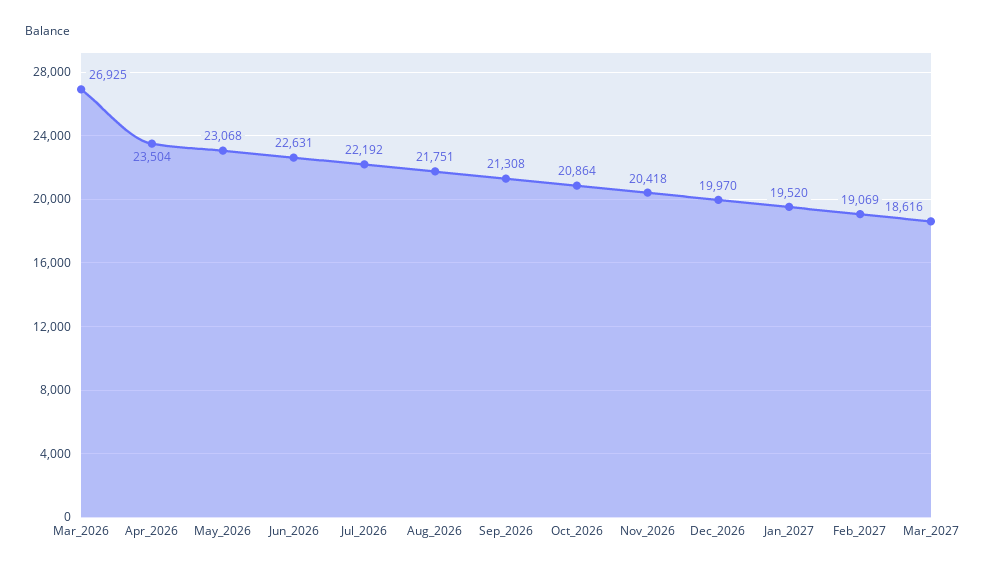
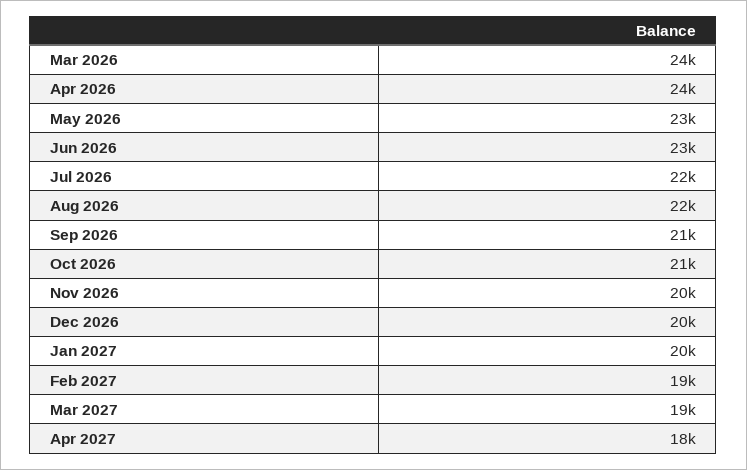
Mar_2026: 26925 -> 24000
Apr 2027: none -> 18000

